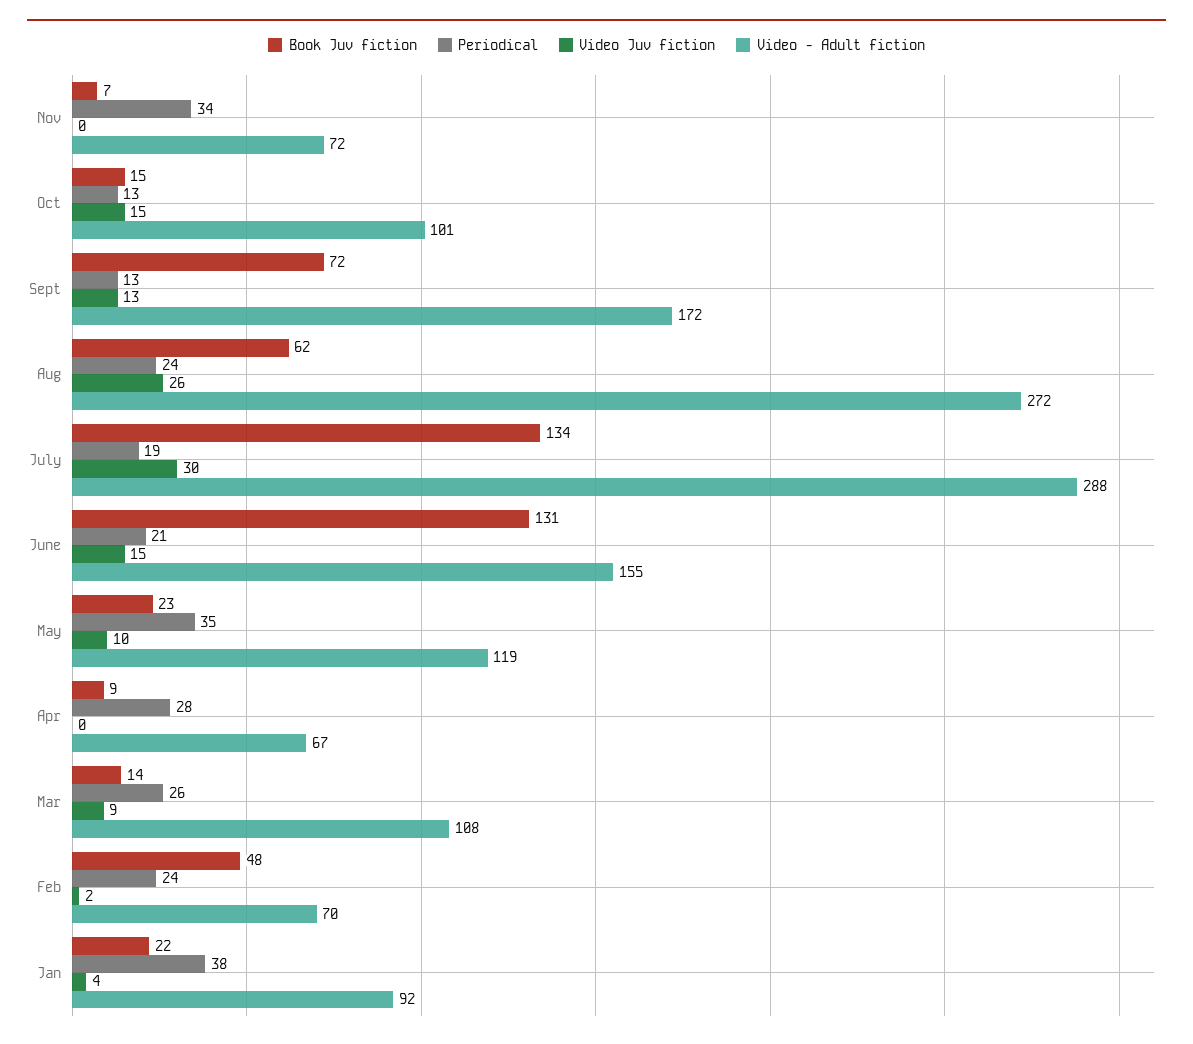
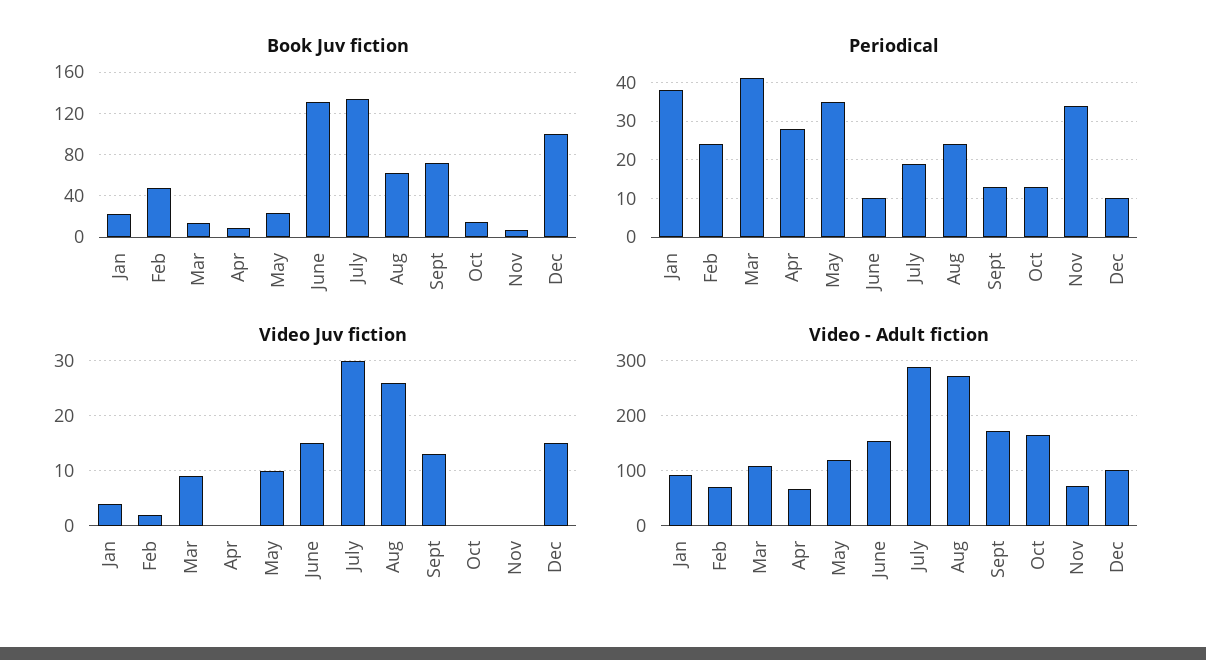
Video Juv fiction, Oct: 15 -> 0
Video - Adult fiction, Oct: 101 -> 160
Periodical, June: 21 -> 10
Periodical, Mar: 26 -> 40
Book Juv fiction, Dec: none -> 100
Periodical, Dec: none -> 10
Video Juv fiction, Dec: none -> 15
Video - Adult fiction, Dec: none -> 100

